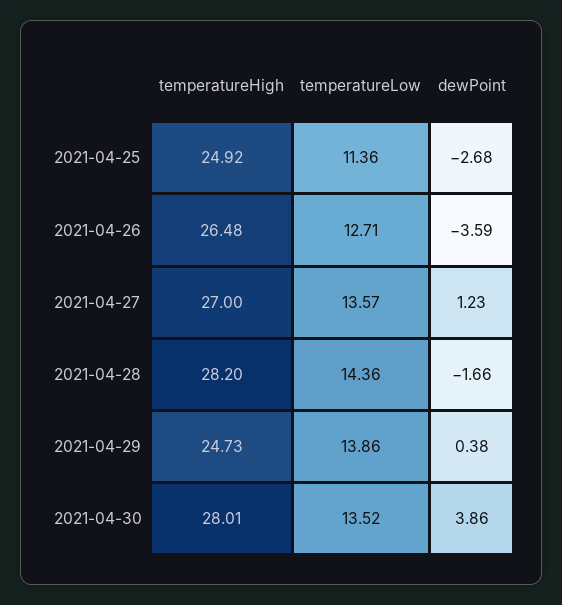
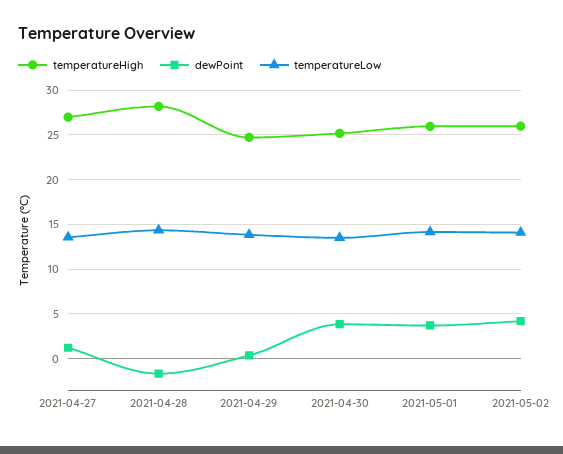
temperatureHigh, 2021-04-25: 24.92 -> none
temperatureLow, 2021-04-25: 11.36 -> none
dewPoint, 2021-04-25: -2.68 -> none
temperatureHigh, 2021-04-26: 26.48 -> none
temperatureLow, 2021-04-26: 12.71 -> none
dewPoint, 2021-04-26: -3.59 -> none
temperatureHigh, 2021-04-30: 28.01 -> 25
temperatureHigh, 2021-05-01: none -> 26
dewPoint, 2021-05-01: none -> 4
temperatureLow, 2021-05-01: none -> 14
temperatureHigh, 2021-05-02: none -> 26
dewPoint, 2021-05-02: none -> 4
temperatureLow, 2021-05-02: none -> 14

